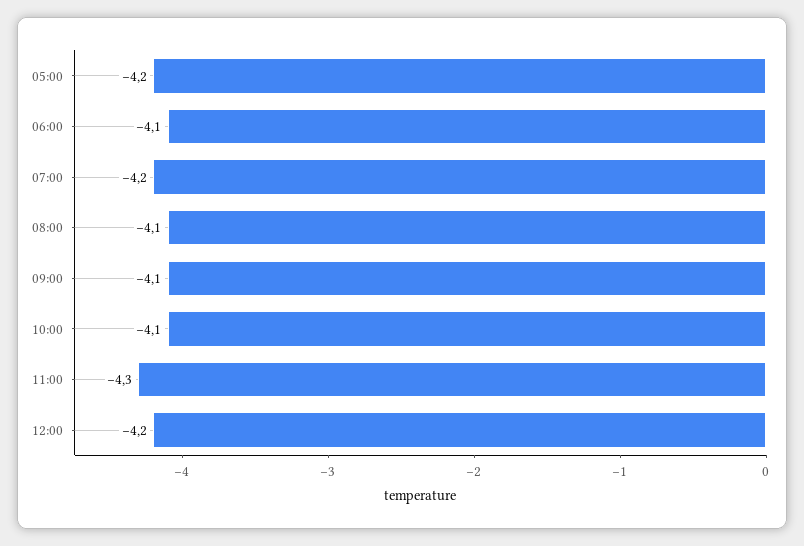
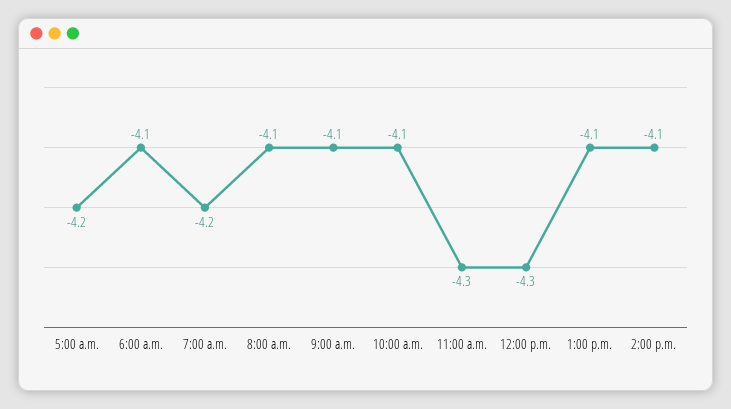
12:00: -4.2 -> -4.3
1:00 p.m.: none -> -4.1
2:00 p.m.: none -> -4.1

